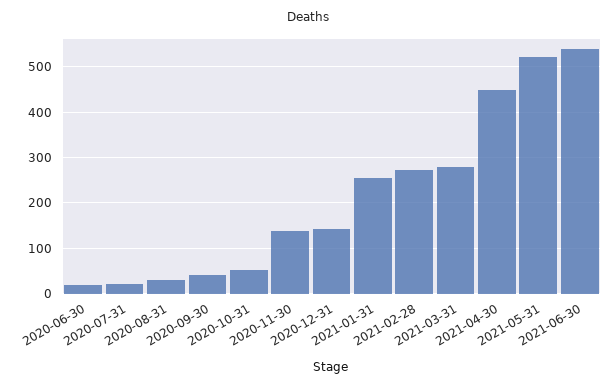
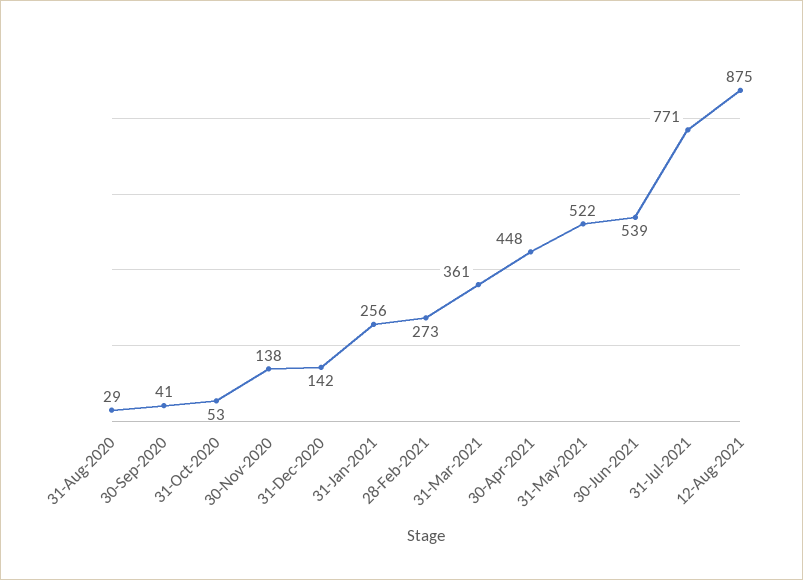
2020-06-30: 20 -> none
2020-07-31: 20 -> none
2021-03-31: 280 -> 361
31-Jul-2021: none -> 771
12-Aug-2021: none -> 875

